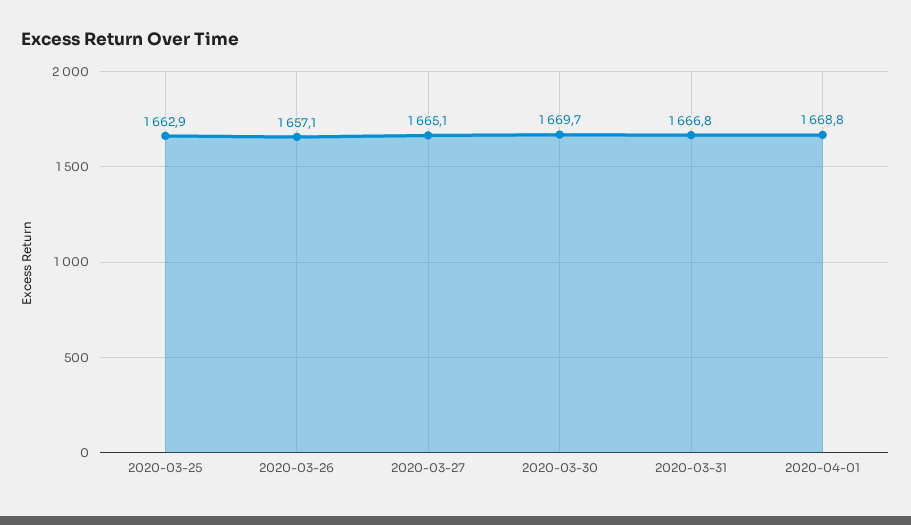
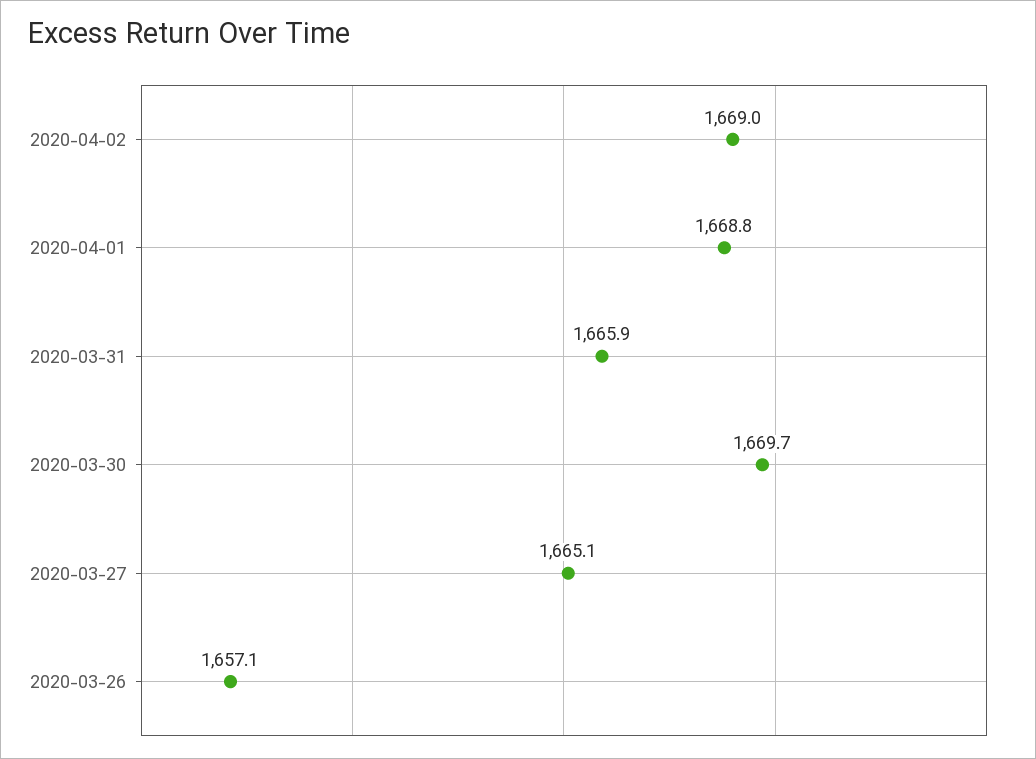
2020-03-25: 1662.9 -> none
2020-03-31: 1666.8 -> 1665.9
2020-04-02: none -> 1669

